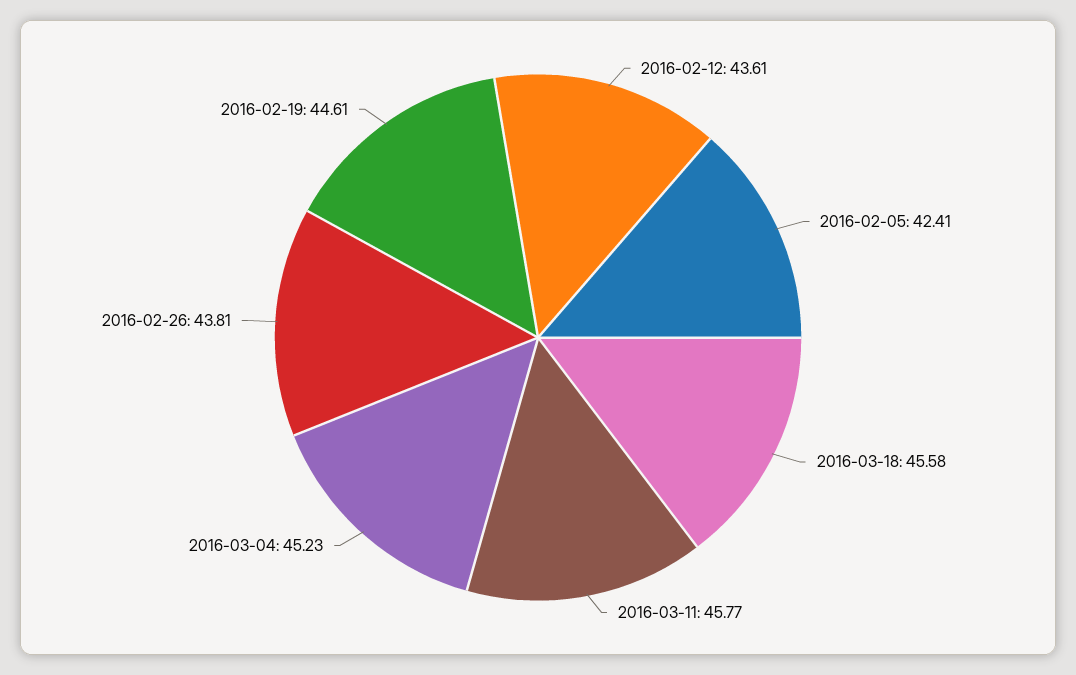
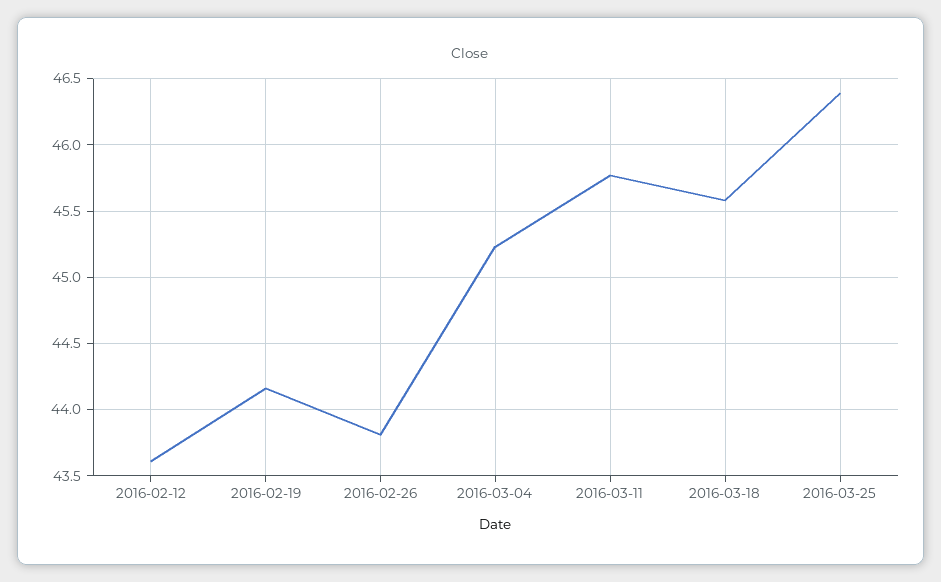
2016-02-05: 42.41 -> none
2016-02-19: 44.61 -> 44.15
2016-03-25: none -> 46.4

